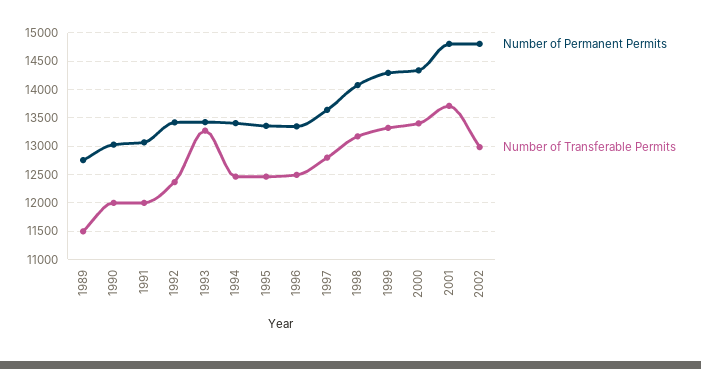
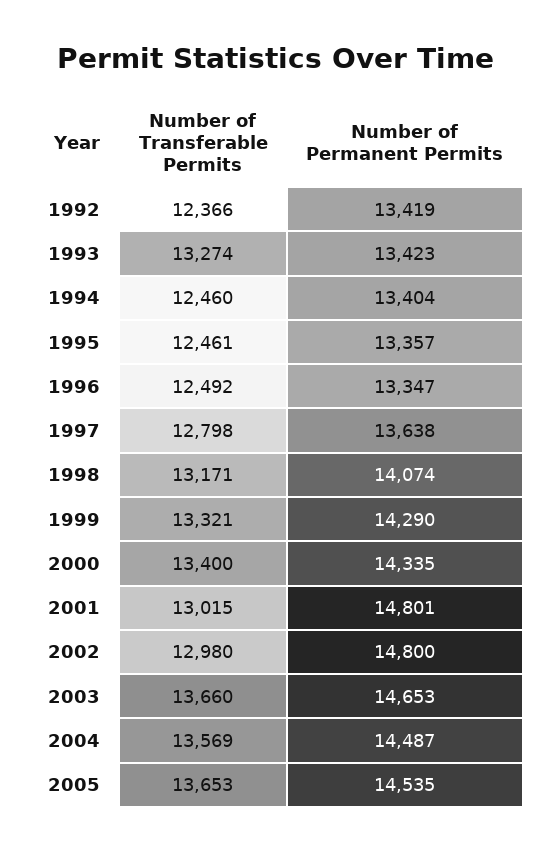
Number of Permanent Permits, 1989: 12750 -> none
Number of Transferable Permits, 1989: 11500 -> none
Number of Permanent Permits, 1990: 13000 -> none
Number of Transferable Permits, 1990: 12000 -> none
Number of Permanent Permits, 1991: 13000 -> none
Number of Transferable Permits, 1991: 12000 -> none
Number of Transferable Permits, 2001: 13750 -> 13015
Number of Transferable Permits, 2003: none -> 13660
Number of Permanent Permits, 2003: none -> 14653
Number of Transferable Permits, 2004: none -> 13569
Number of Permanent Permits, 2004: none -> 14487
Number of Transferable Permits, 2005: none -> 13653
Number of Permanent Permits, 2005: none -> 14535

